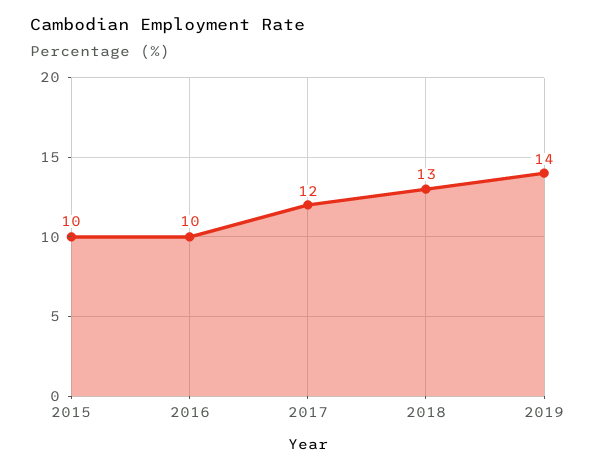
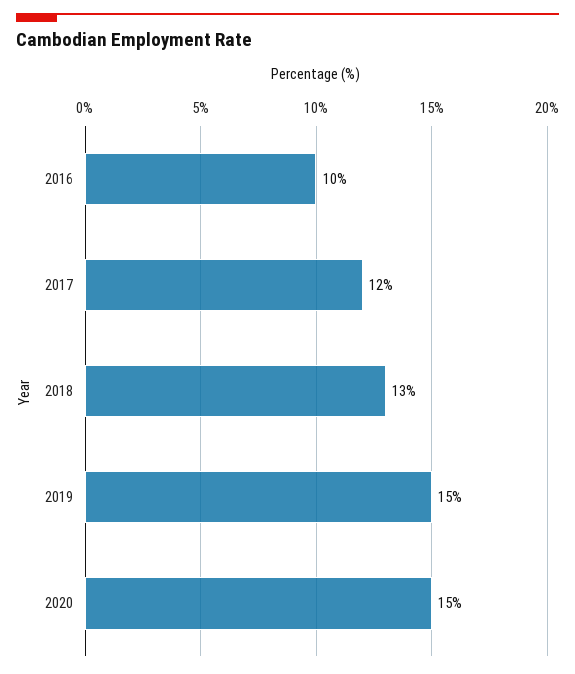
2015: 10 -> none
2019: 14 -> 15
2020: none -> 15

